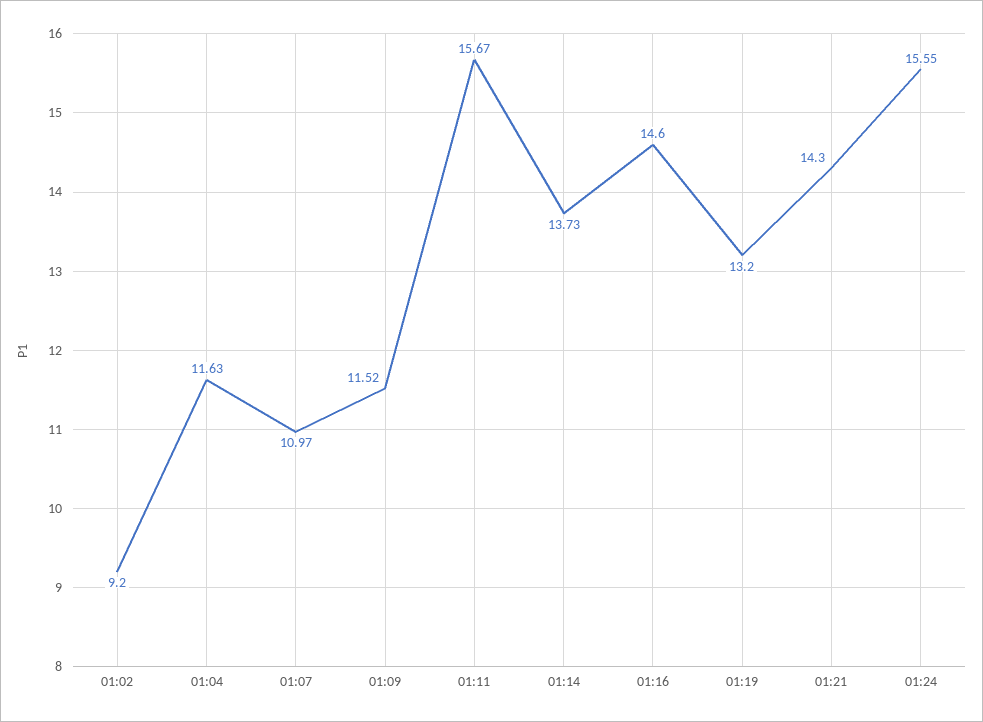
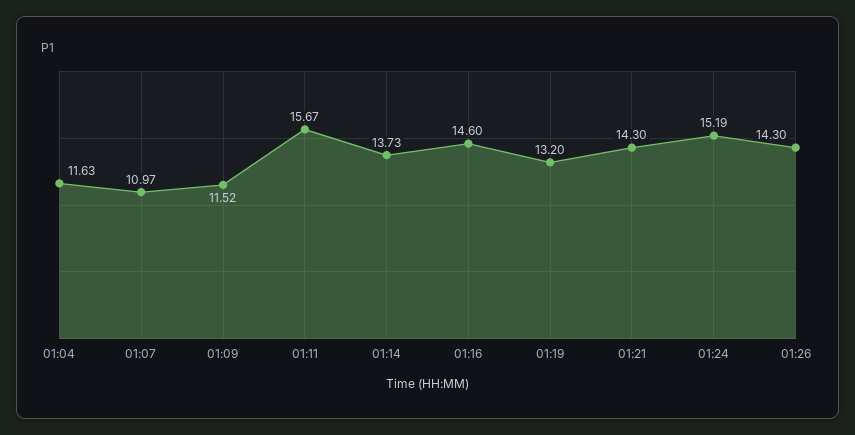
01:02: 9.2 -> none
01:24: 15.55 -> 15.19
01:26: none -> 14.3

